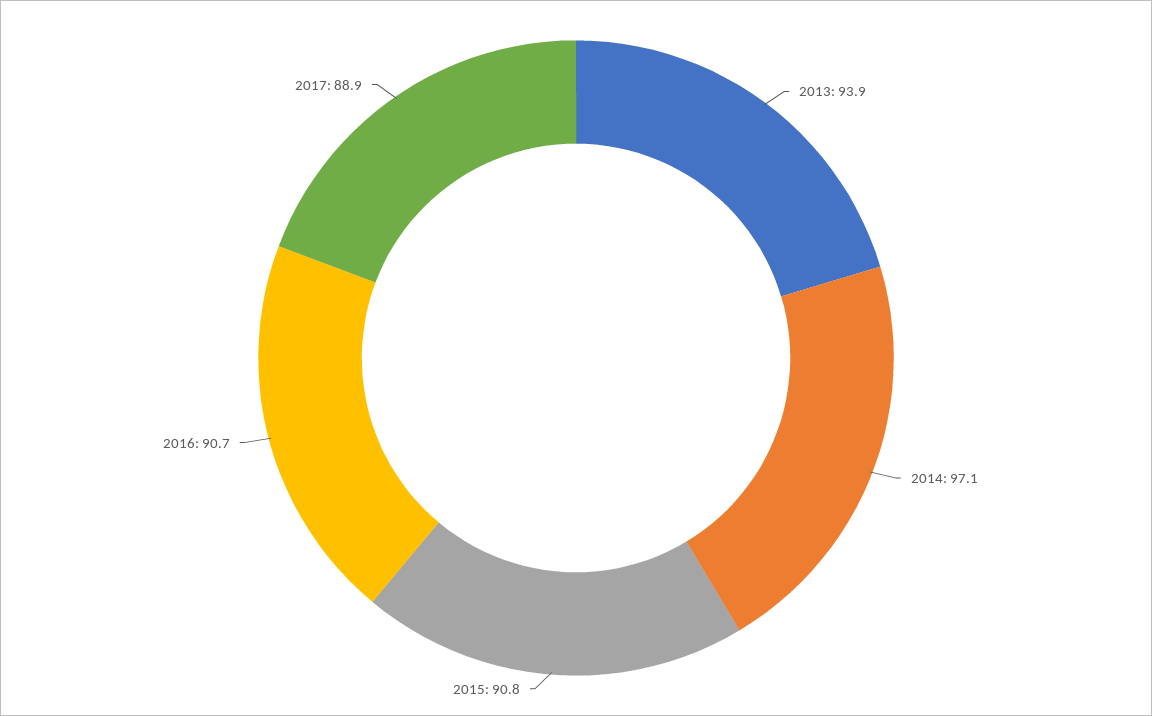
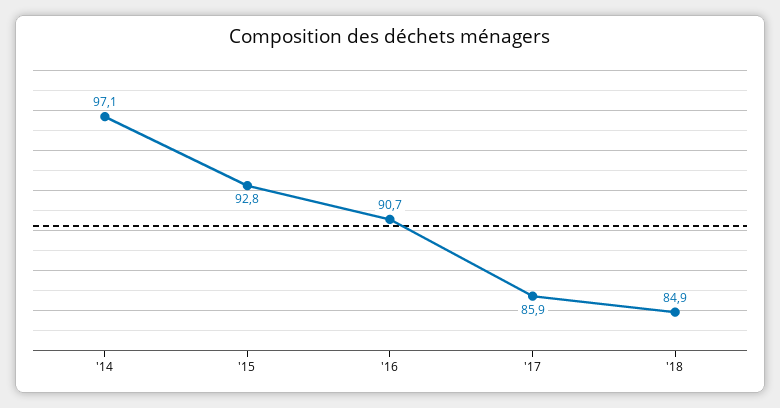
2013: 93.9 -> none
2015: 90.8 -> 92.8
2017: 88.9 -> 85.9
'18: none -> 84.9

